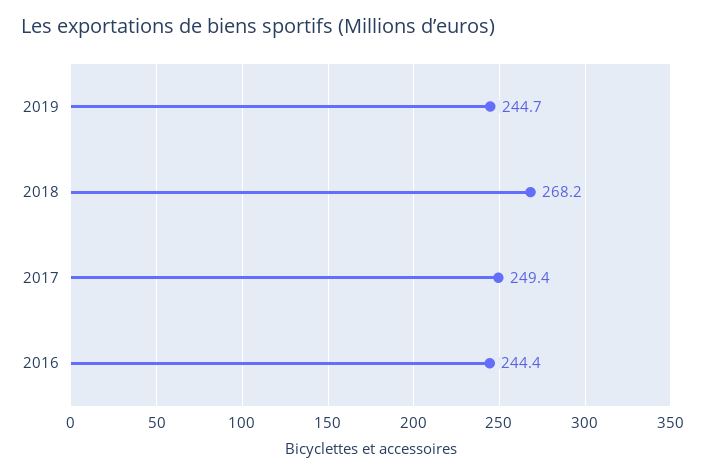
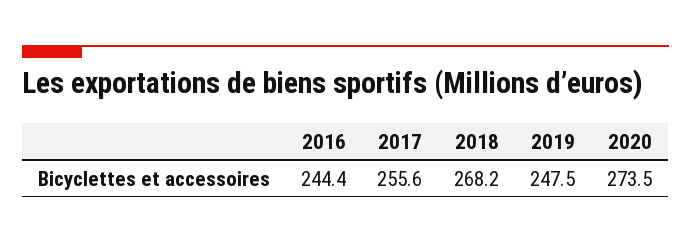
2019: 244.7 -> 247.5
2017: 249.4 -> 255.6
2020: none -> 273.5

